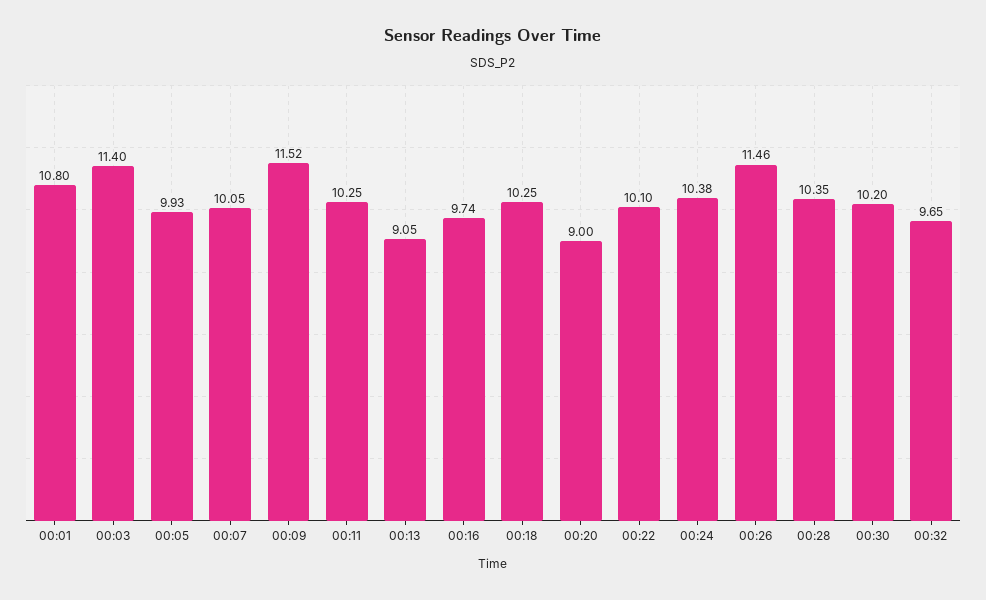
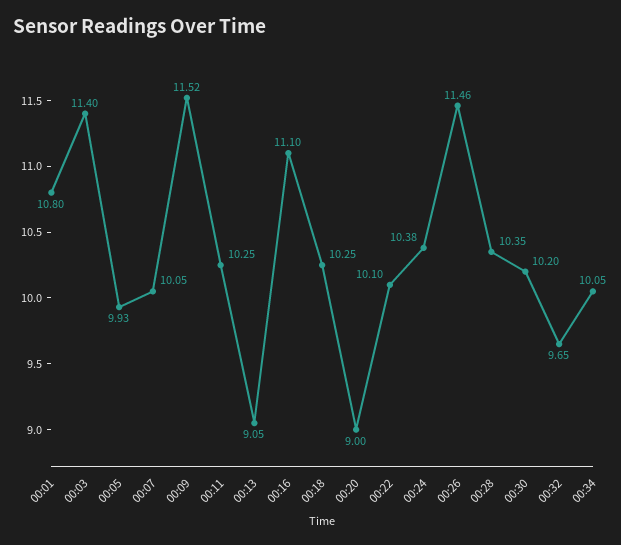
00:16: 9.74 -> 11.1
00:34: none -> 10.05

